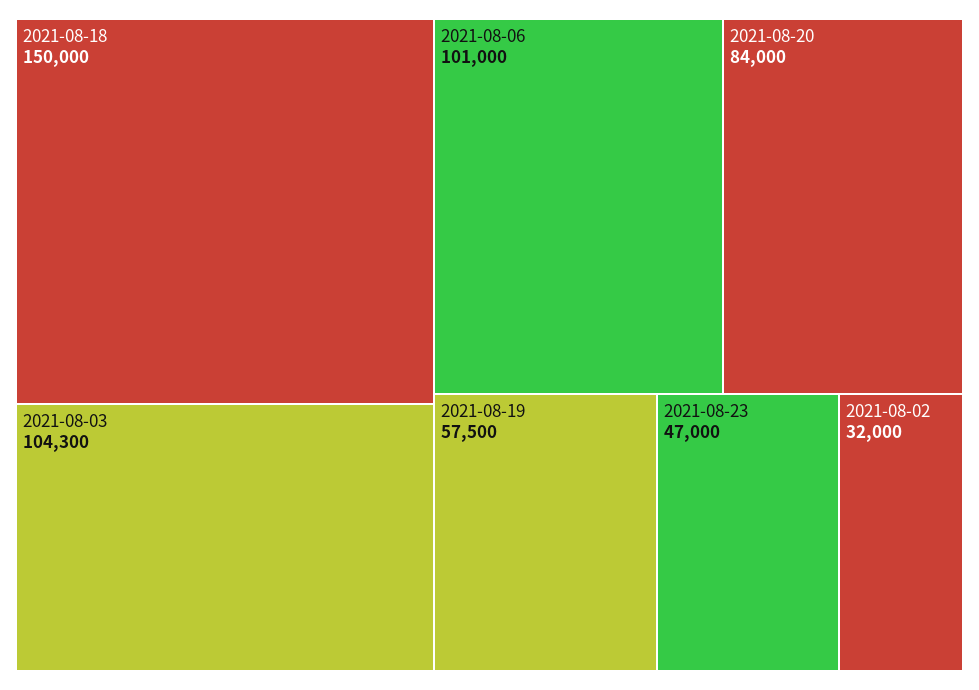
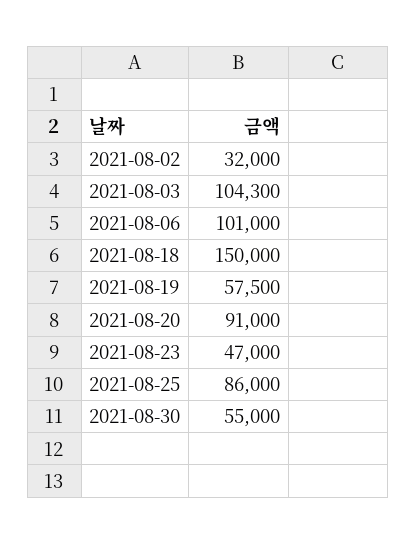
2021-08-20: 84000 -> 91000
2021-08-25: none -> 86000
2021-08-30: none -> 55000

